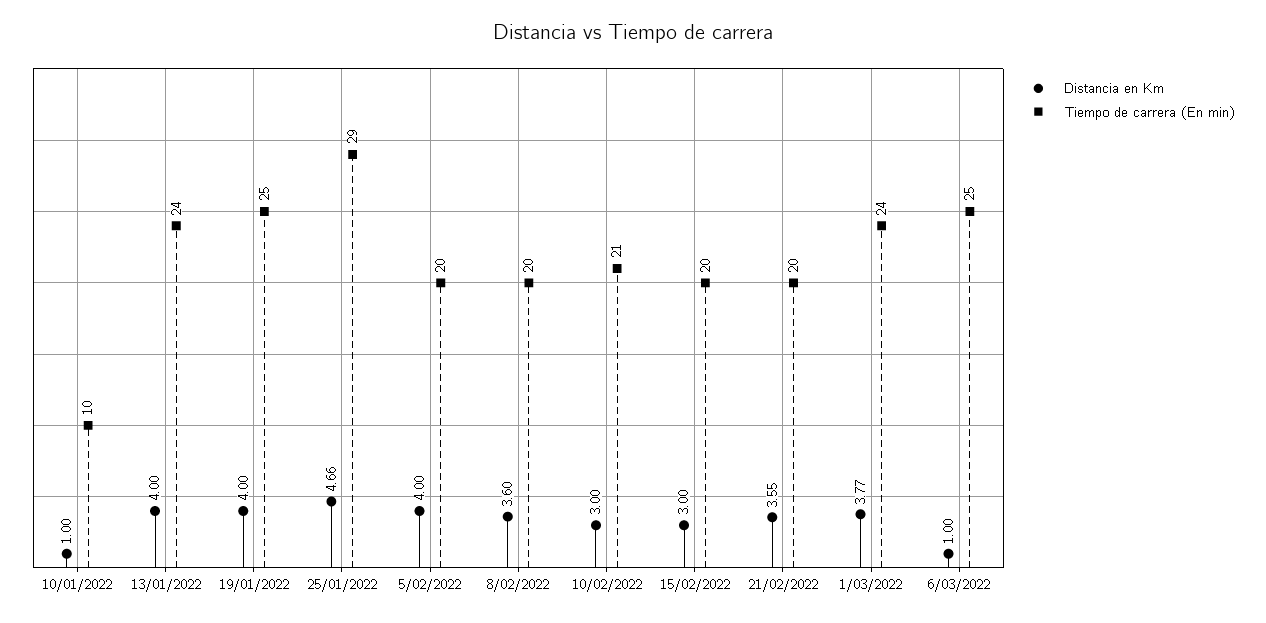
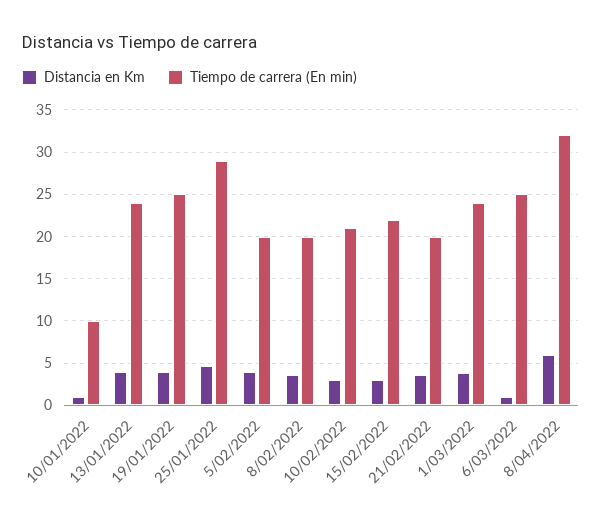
Tiempo de carrera (En min), 15/02/2022: 20 -> 22
Distancia en Km, 8/04/2022: none -> 6
Tiempo de carrera (En min), 8/04/2022: none -> 32

